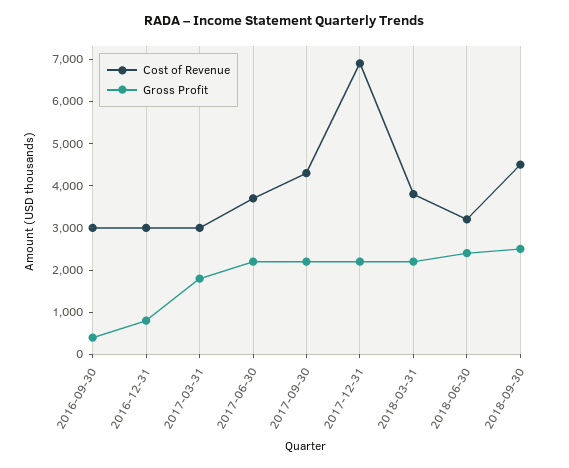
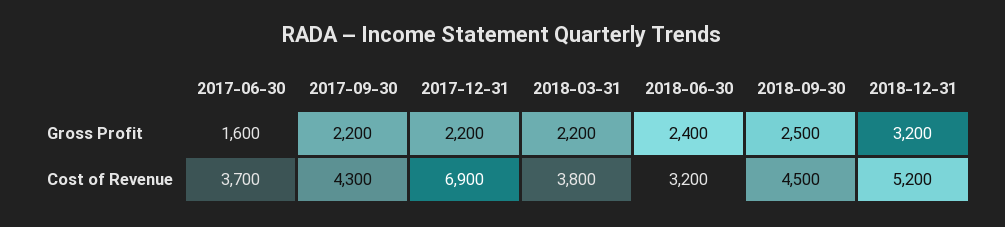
Cost of Revenue, 2016-09-30: 3000 -> none
Gross Profit, 2016-09-30: 400 -> none
Cost of Revenue, 2016-12-31: 3000 -> none
Gross Profit, 2016-12-31: 800 -> none
Cost of Revenue, 2017-03-31: 3000 -> none
Gross Profit, 2017-03-31: 1800 -> none
Gross Profit, 2017-06-30: 2200 -> 1600
Gross Profit, 2018-12-31: none -> 3200
Cost of Revenue, 2018-12-31: none -> 5200

